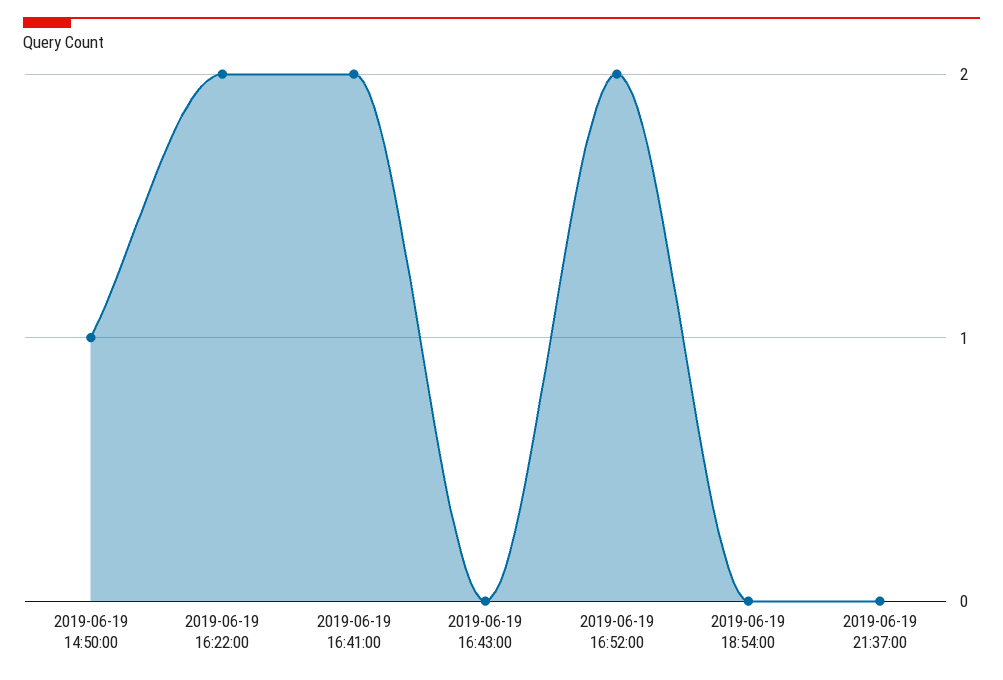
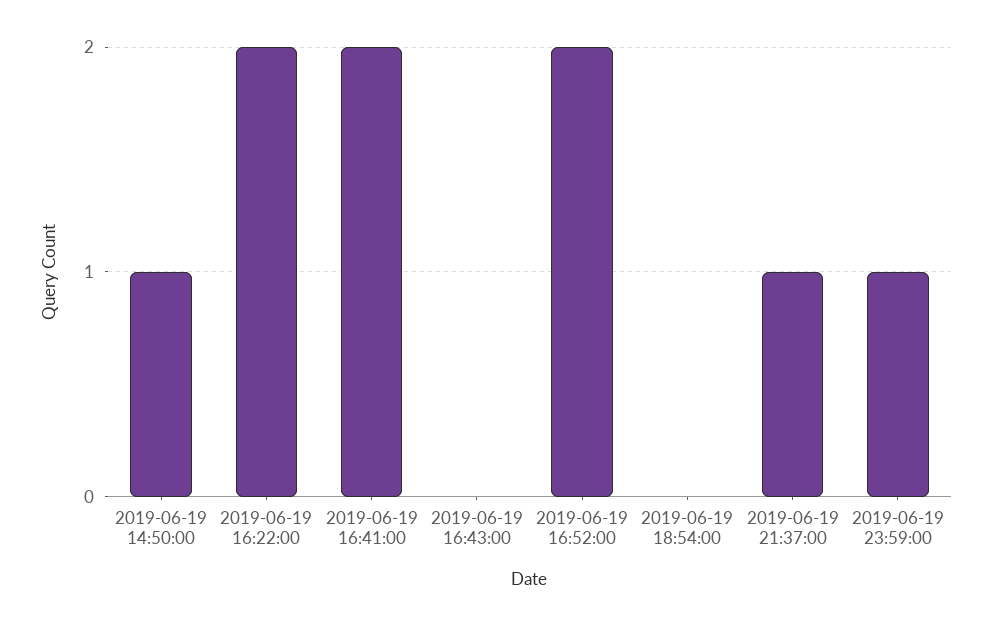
2019-06-19 21:37:00: 0 -> 1
2019-06-19 23:59:00: none -> 1

